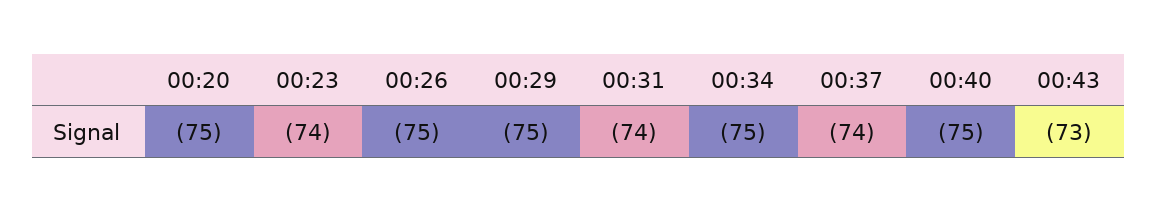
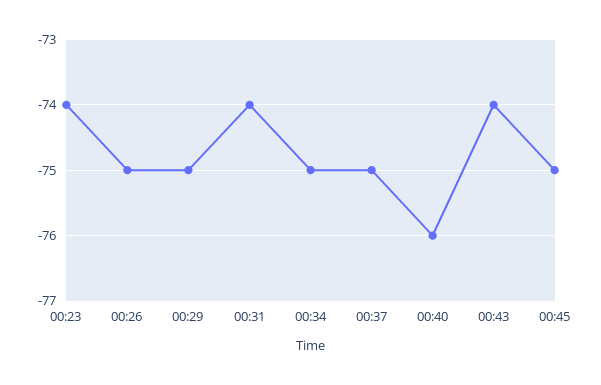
00:20: -75 -> none
00:37: -74 -> -75
00:40: -75 -> -76
00:43: -73 -> -74
00:45: none -> -75

